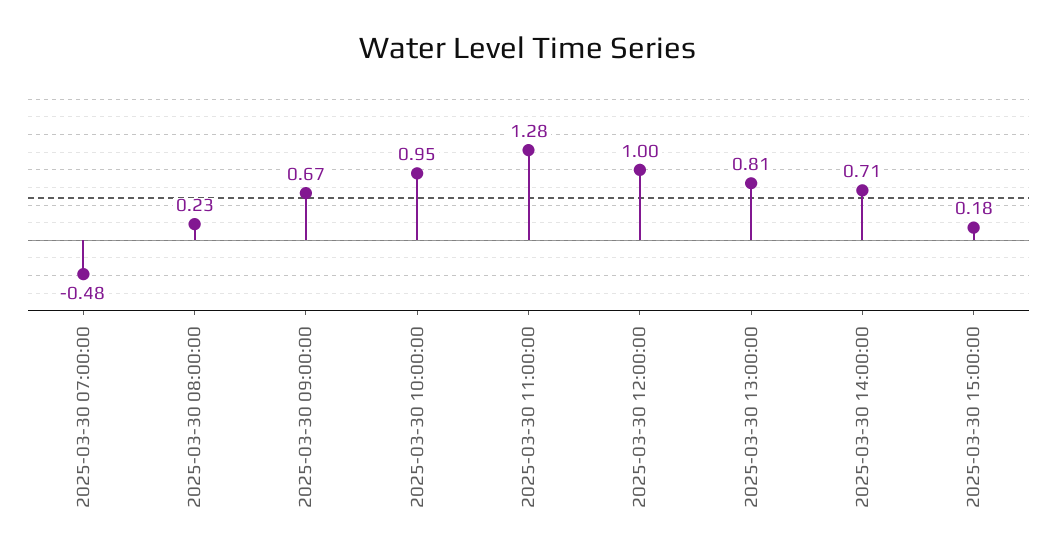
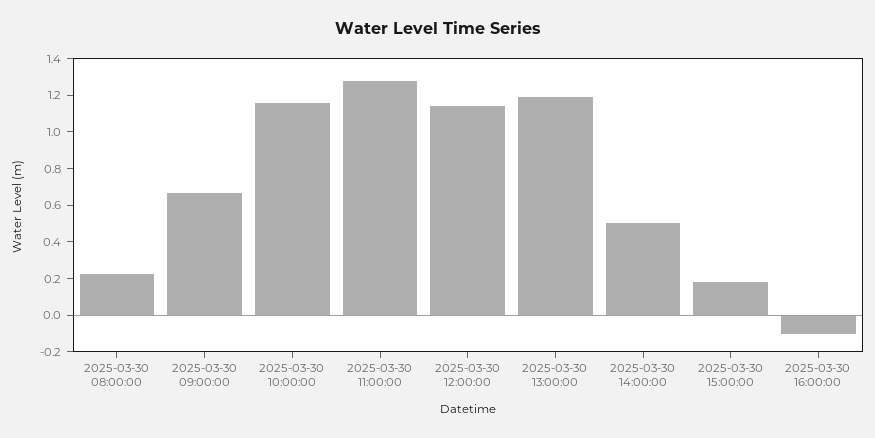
2025-03-30 07:00:00: -0.48 -> none
2025-03-30 10:00:00: 0.95 -> 1.15
2025-03-30 12:00:00: 1 -> 1.15
2025-03-30 13:00:00: 0.81 -> 1.2
2025-03-30 14:00:00: 0.71 -> 0.5
2025-03-30 16:00:00: none -> -0.1

